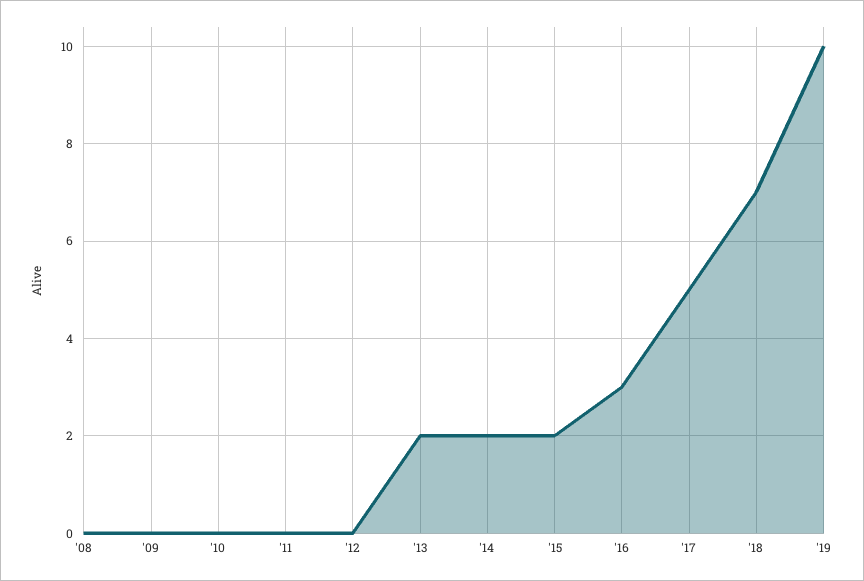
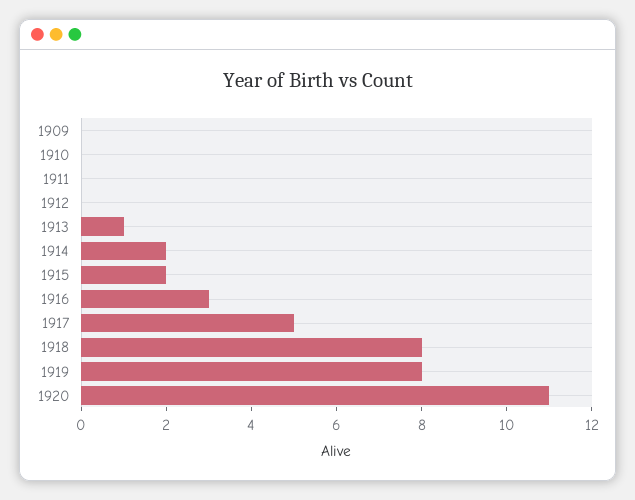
'08: 0 -> none
'13: 2 -> 1
'18: 7 -> 8
'19: 10 -> 8
1920: none -> 11

